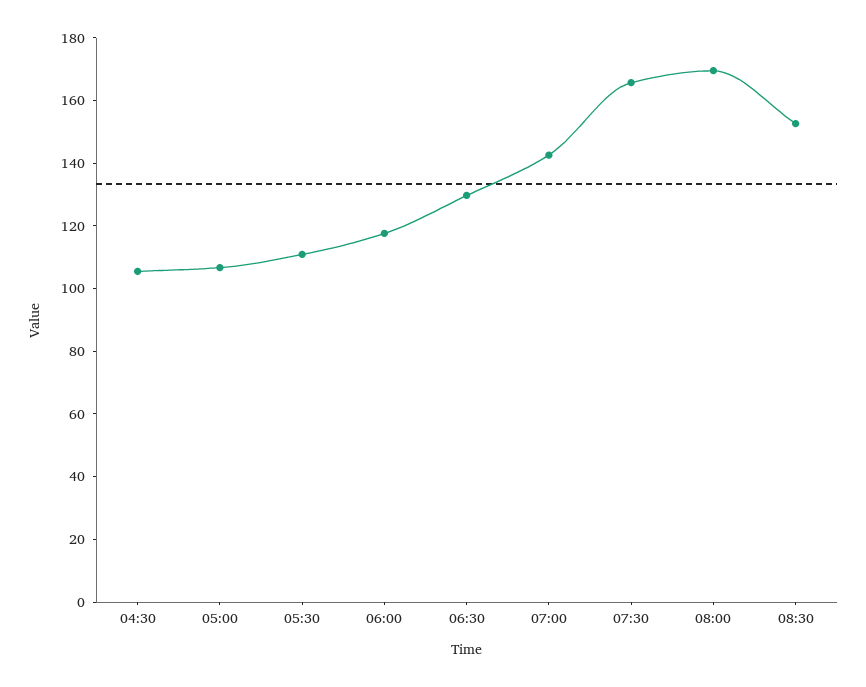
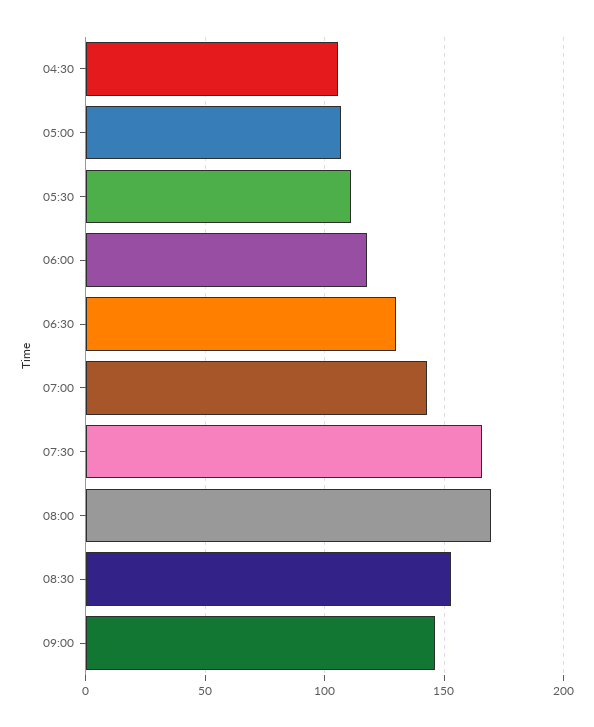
09:00: none -> 145

